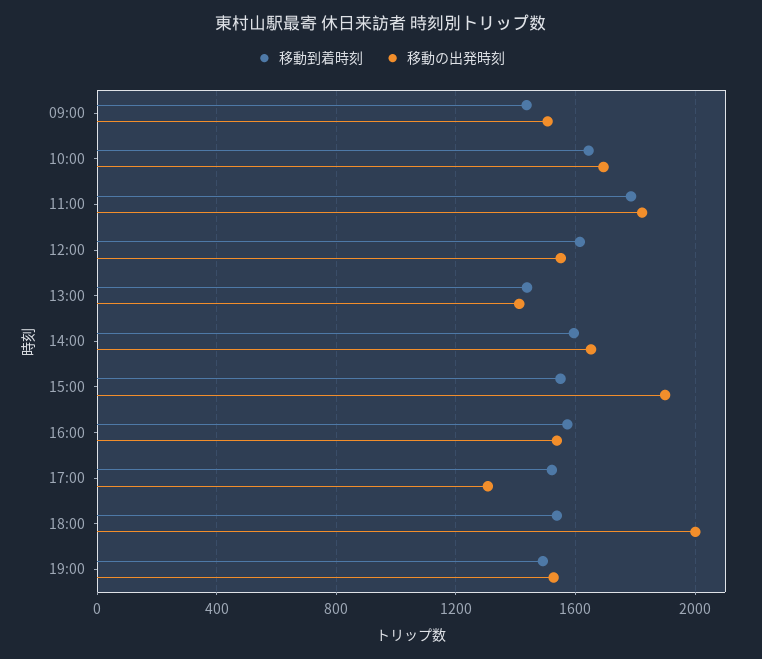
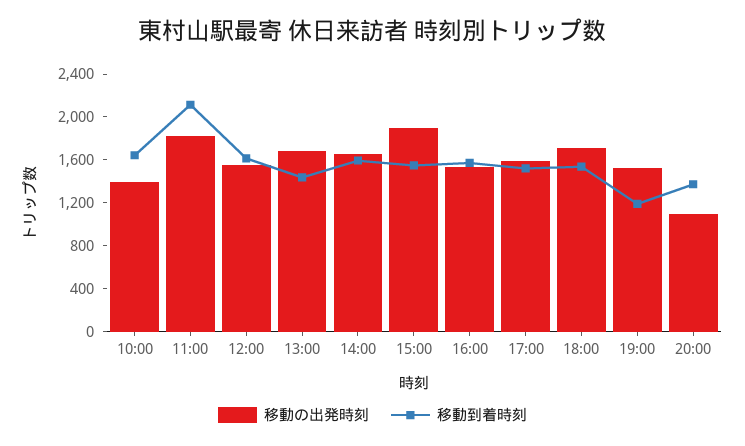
移動到着時刻, 09:00: 1450 -> none
移動の出発時刻, 09:00: 1500 -> none
移動の出発時刻, 10:00: 1700 -> 1400
移動到着時刻, 11:00: 1800 -> 2100
移動の出発時刻, 13:00: 1400 -> 1700
移動の出発時刻, 17:00: 1300 -> 1600
移動の出発時刻, 18:00: 2000 -> 1700
移動到着時刻, 19:00: 1500 -> 1200
移動の出発時刻, 20:00: none -> 1100
移動到着時刻, 20:00: none -> 1400

